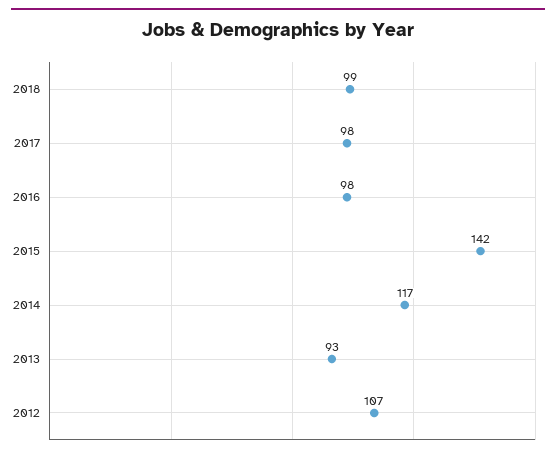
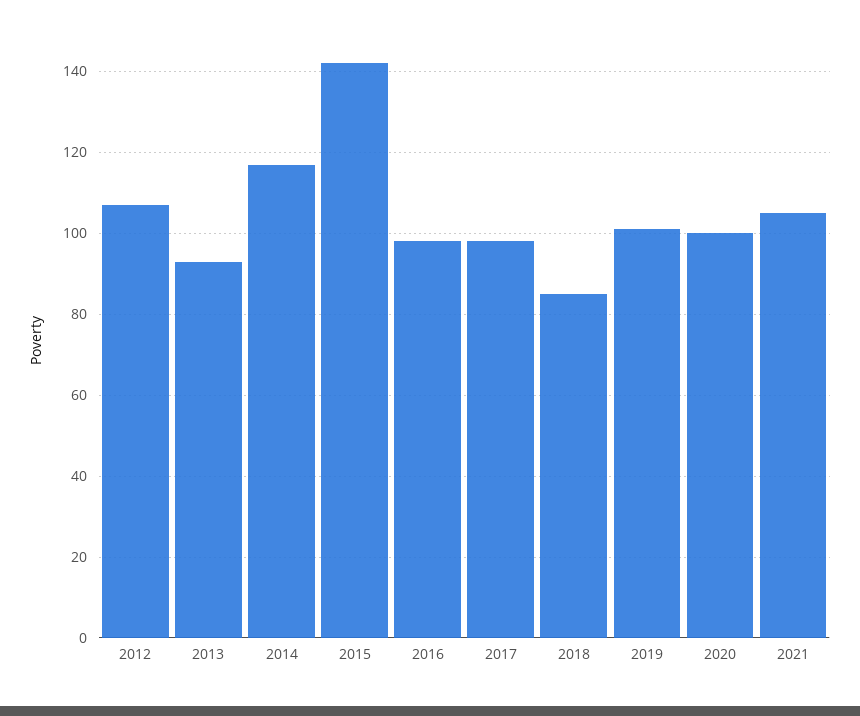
2018: 99 -> 85
2019: none -> 100
2020: none -> 100
2021: none -> 105

